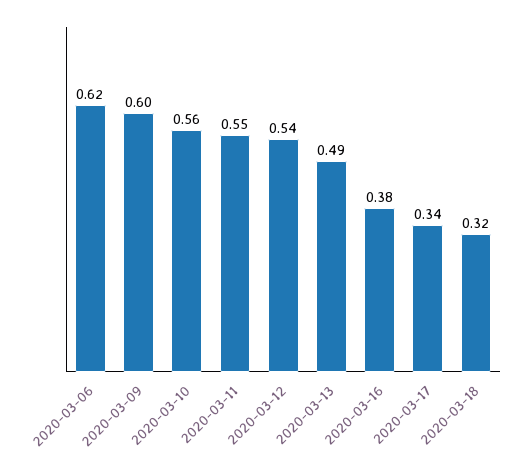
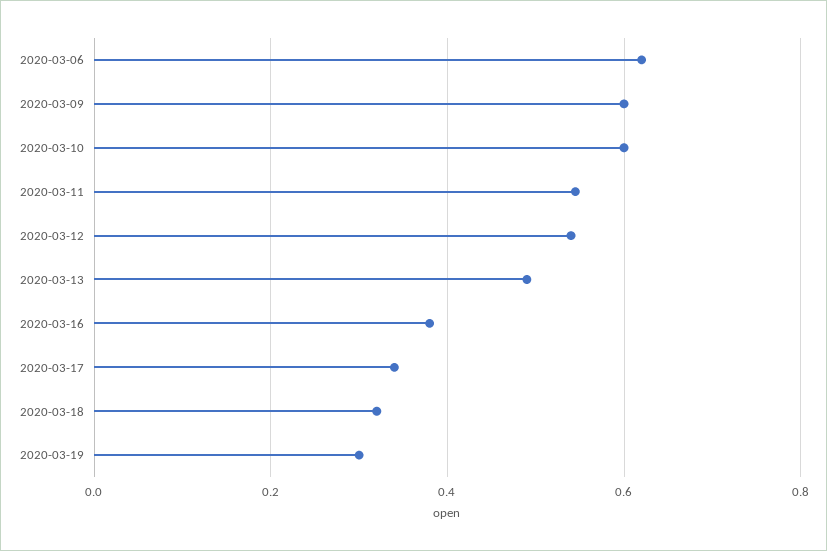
2020-03-10: 0.56 -> 0.6
2020-03-19: none -> 0.3

